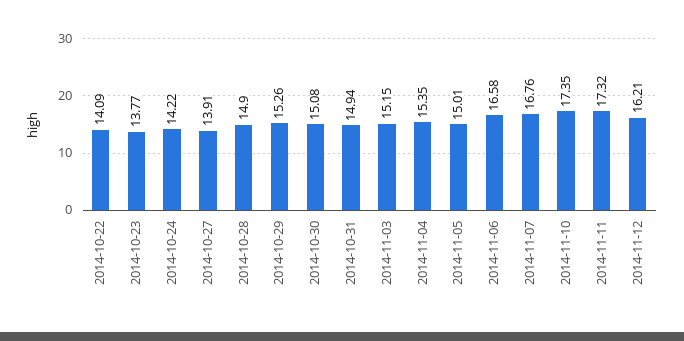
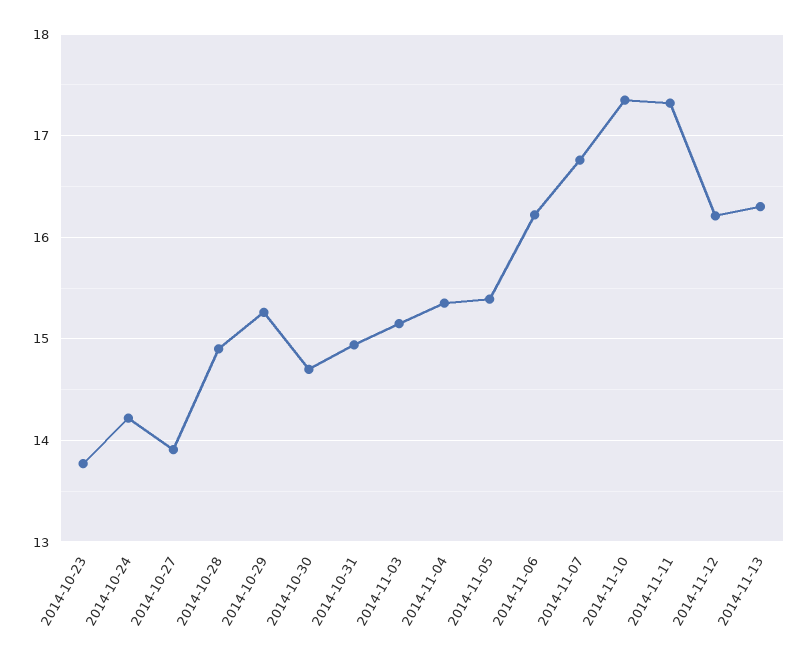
2014-10-22: 14.09 -> none
2014-10-30: 15.08 -> 14.7
2014-11-05: 15.01 -> 15.4
2014-11-06: 16.58 -> 16.2
2014-11-13: none -> 16.3

